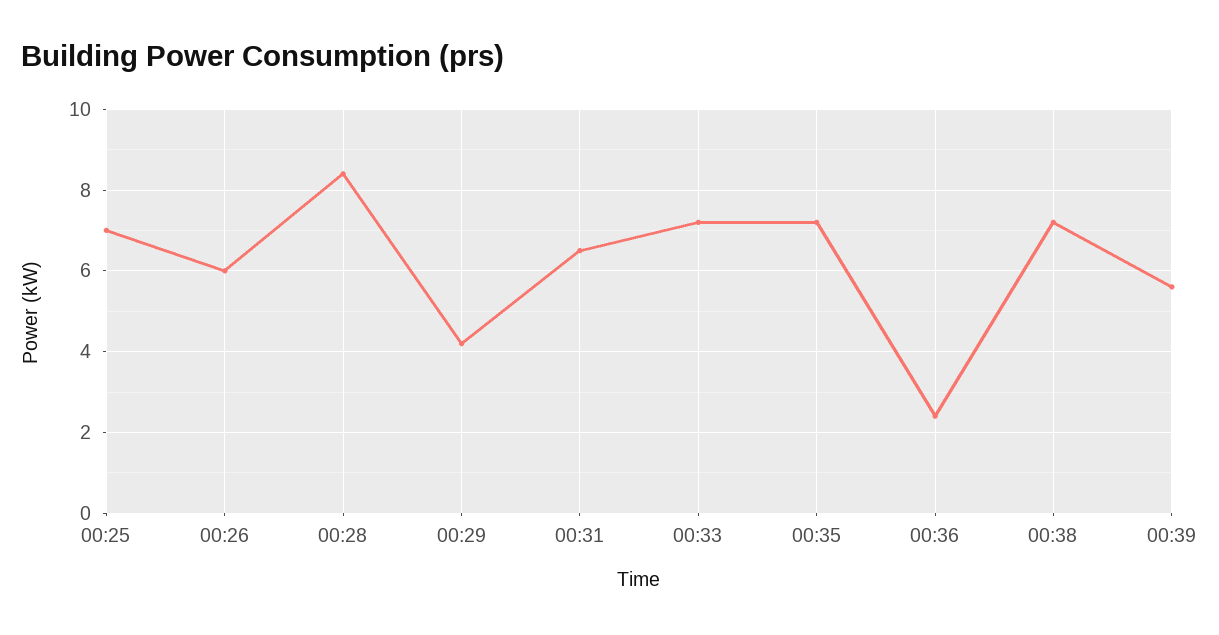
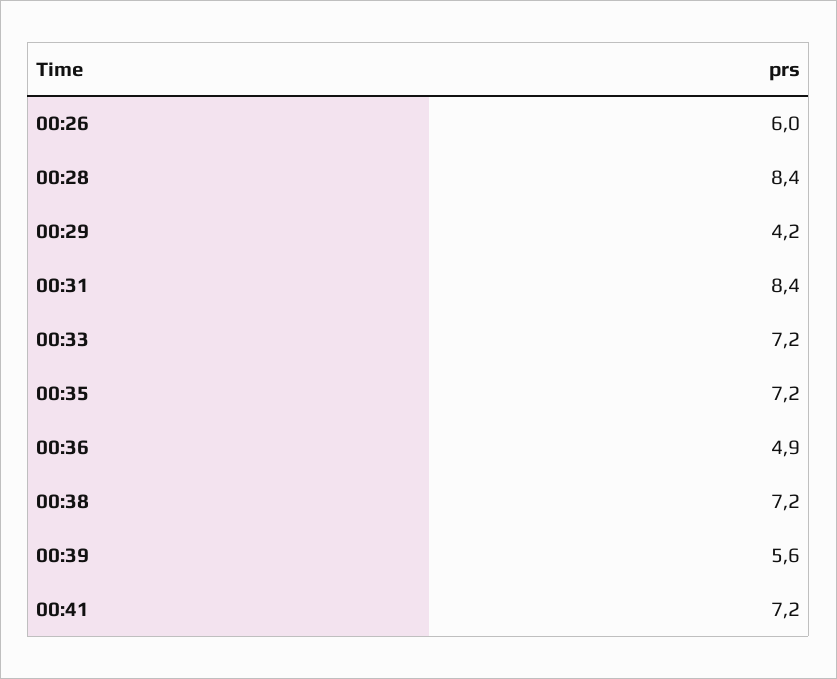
00:25: 7 -> none
00:31: 6.5 -> 8.4
00:36: 2.5 -> 4.9
00:41: none -> 7.2

